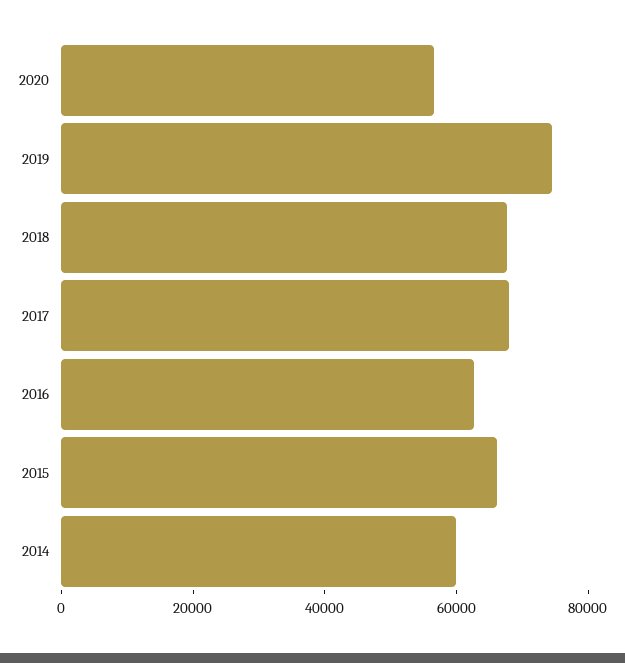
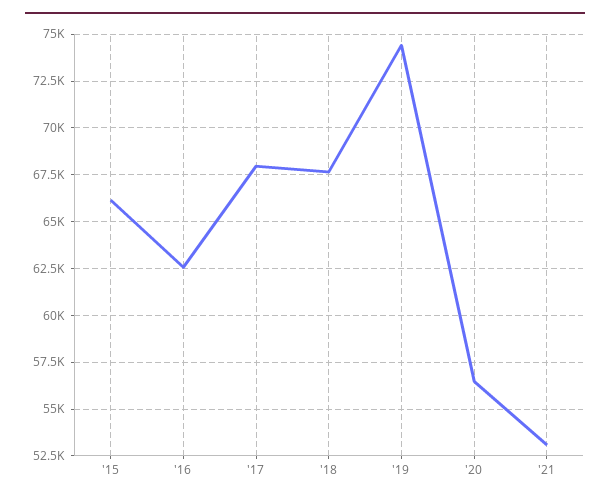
2014: 60000 -> none
'21: none -> 53000

